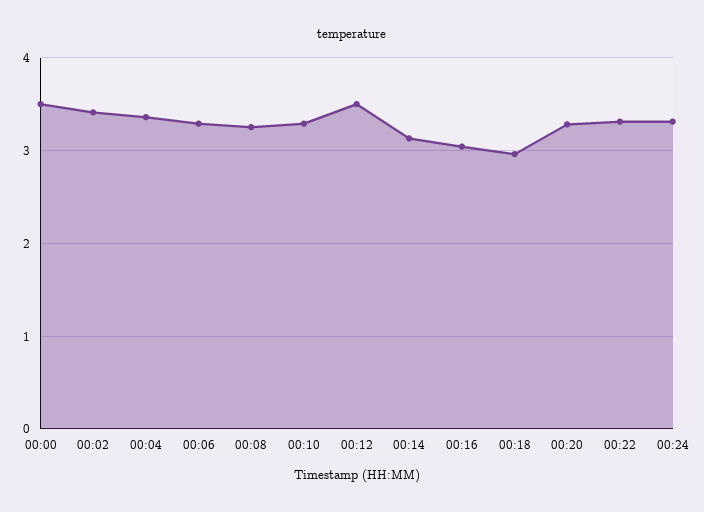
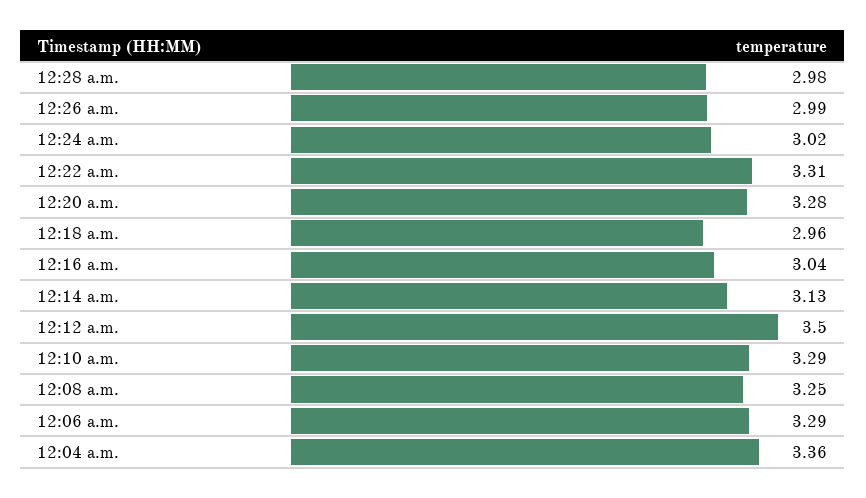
00:00: 3.5 -> none
00:02: 3.4 -> none
00:24: 3.3 -> 3.02
12:28 a.m.: none -> 2.98
12:26 a.m.: none -> 2.99

